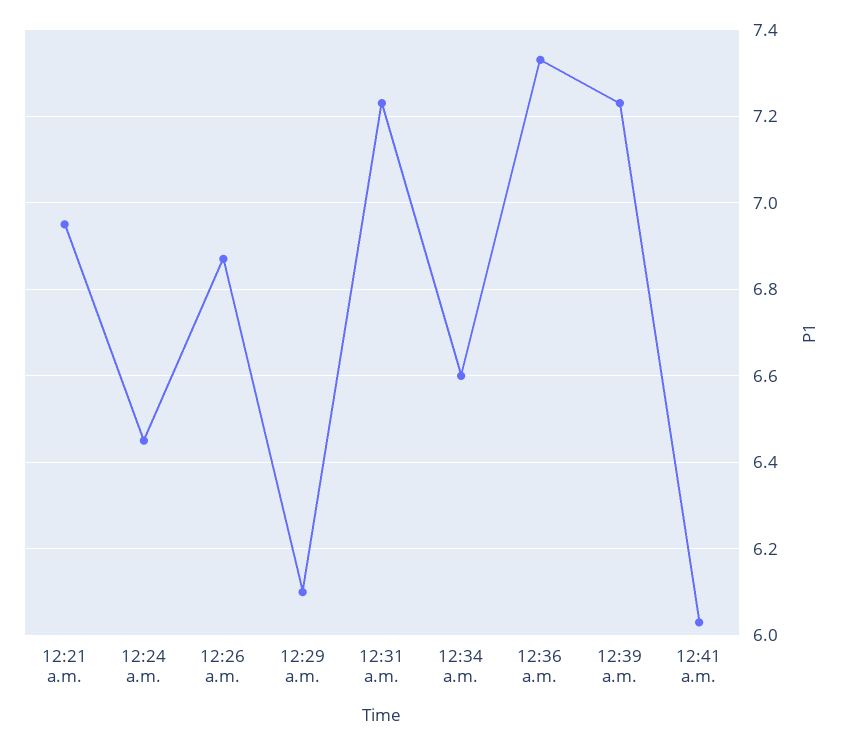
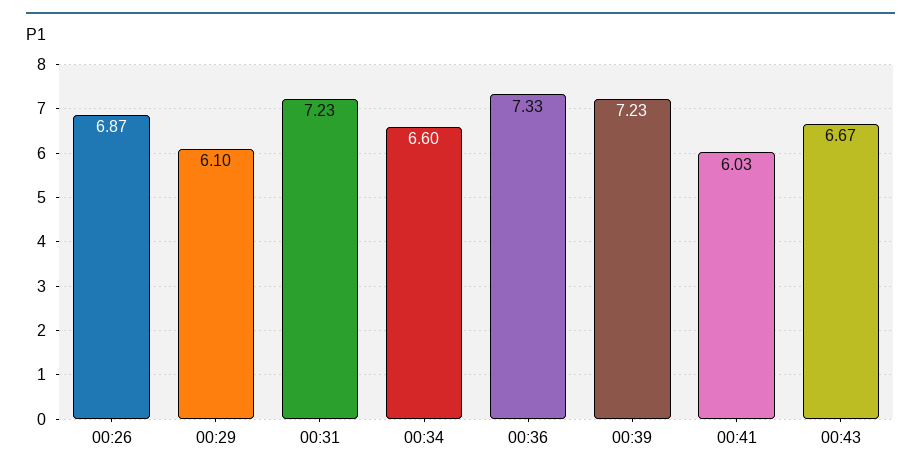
12:21 a.m.: 6.95 -> none
12:24 a.m.: 6.45 -> none
00:43: none -> 6.67

